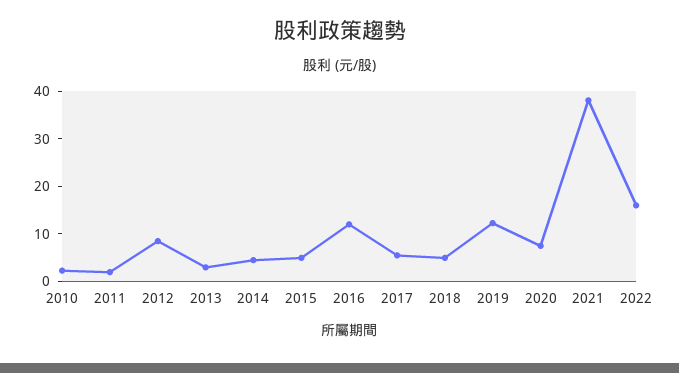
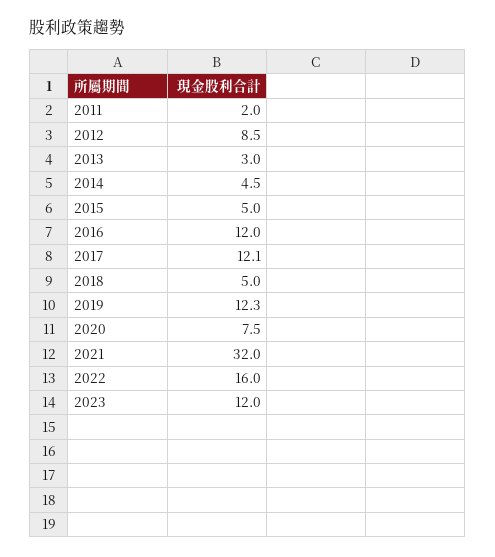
2010: 2 -> none
2017: 6 -> 12.1
2021: 38 -> 32
2023: none -> 12

